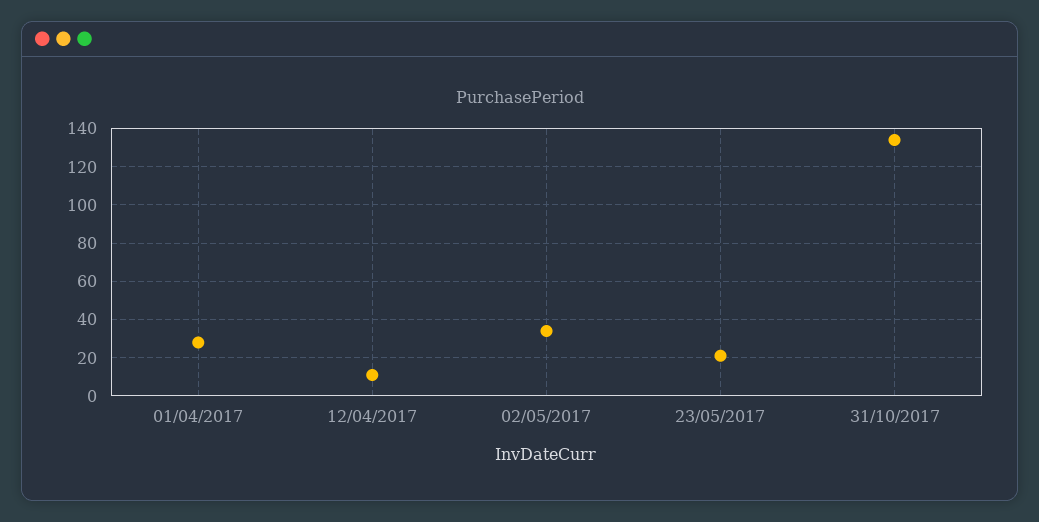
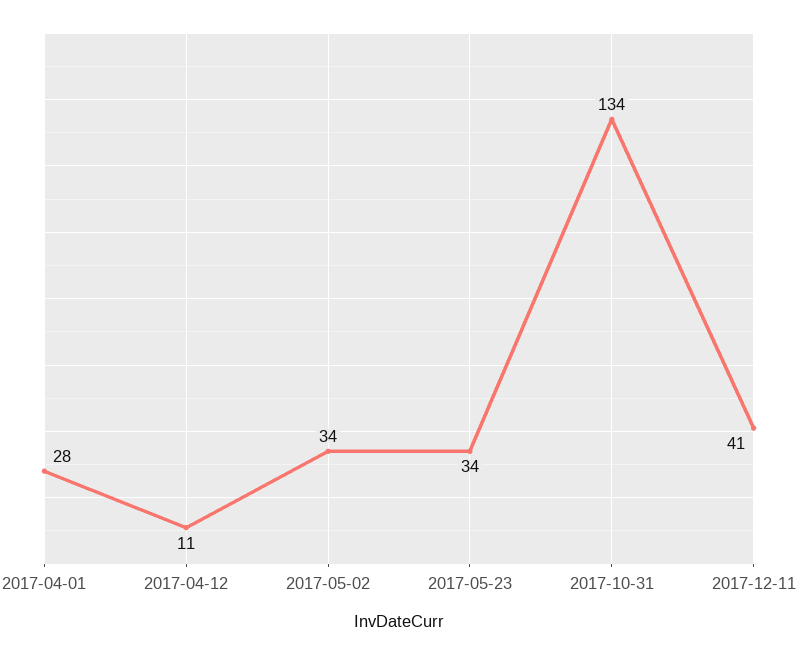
23/05/2017: 20 -> 34
2017-12-11: none -> 41

